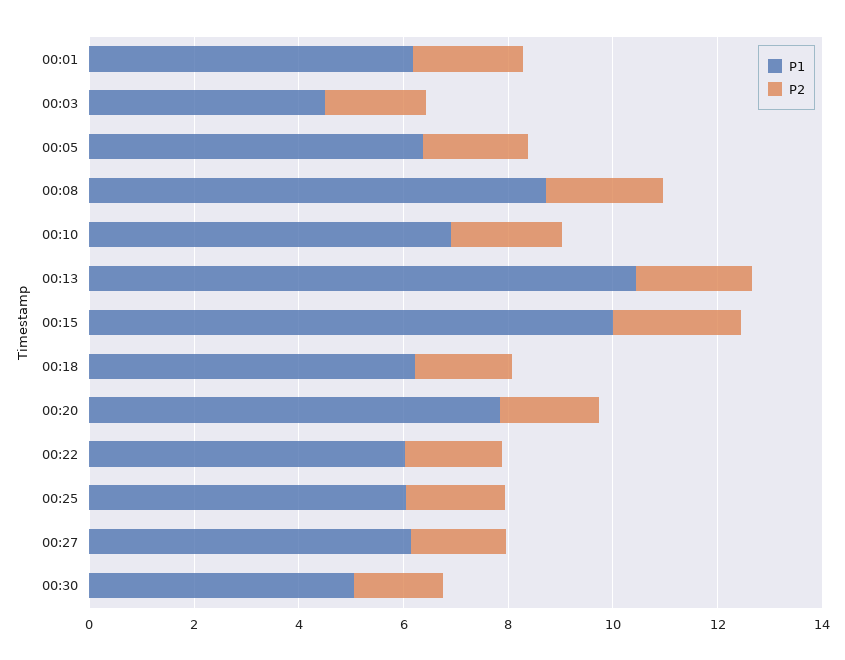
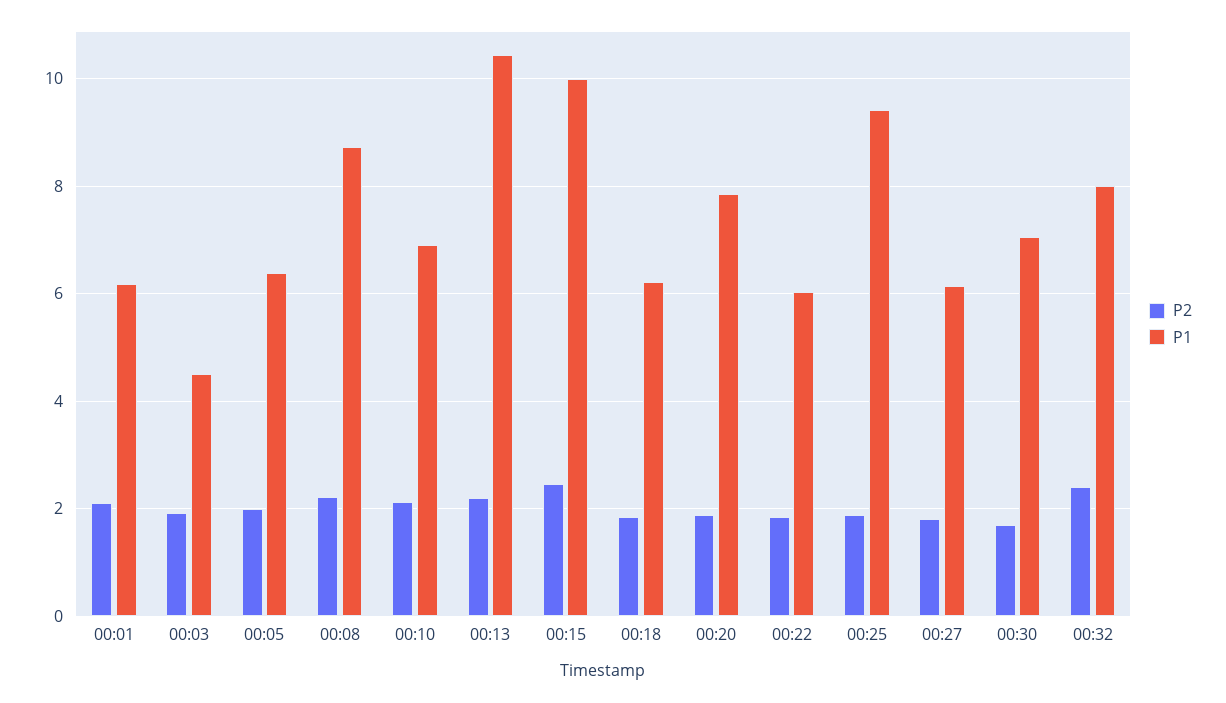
P1, 00:25: 6 -> 9.4
P1, 00:30: 5 -> 7
P2, 00:32: none -> 2.4
P1, 00:32: none -> 8

